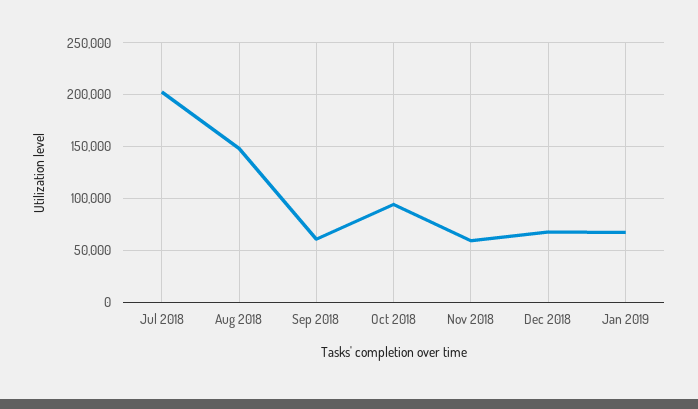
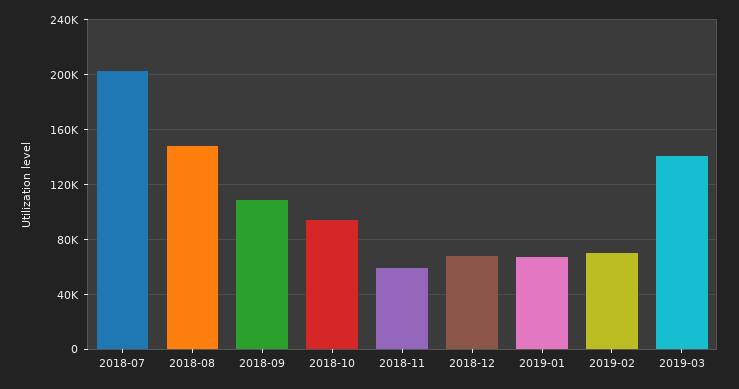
Sep 2018: 60000 -> 110000
2019-02: none -> 70000
2019-03: none -> 140000

